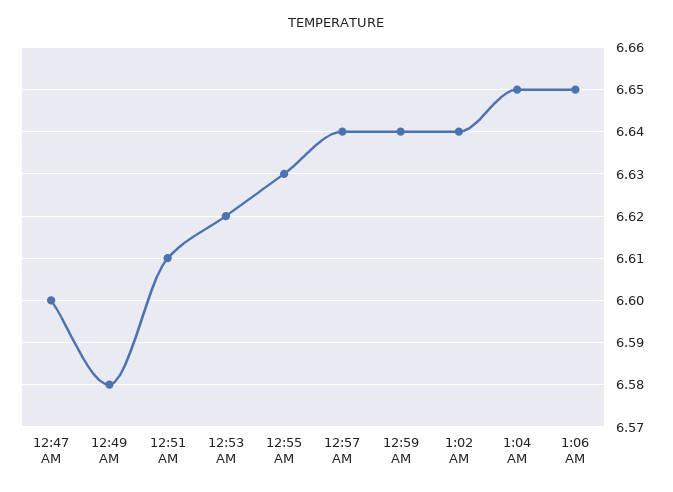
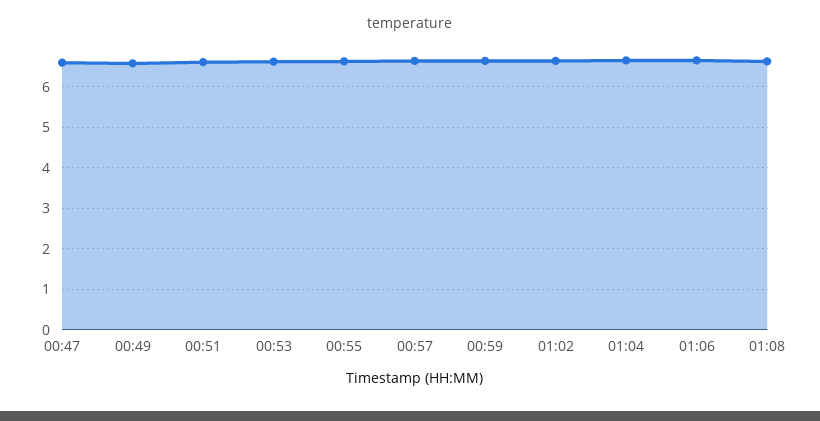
01:08: none -> 6.6

